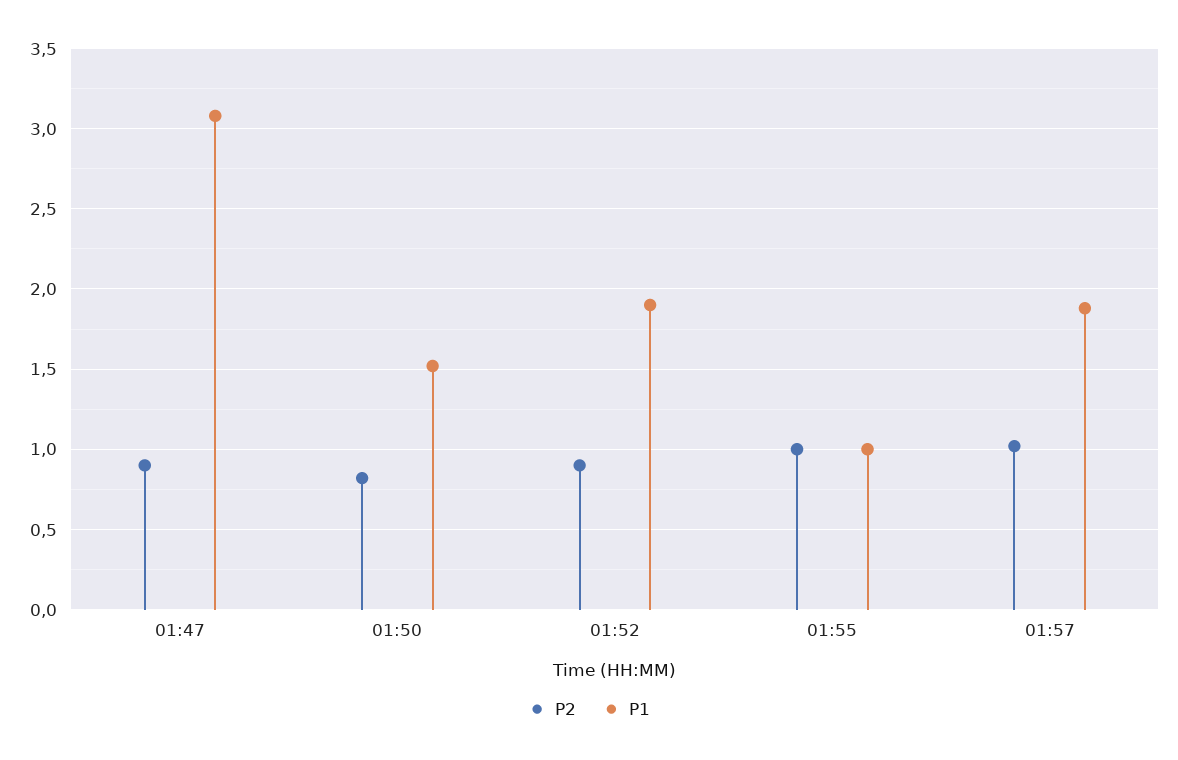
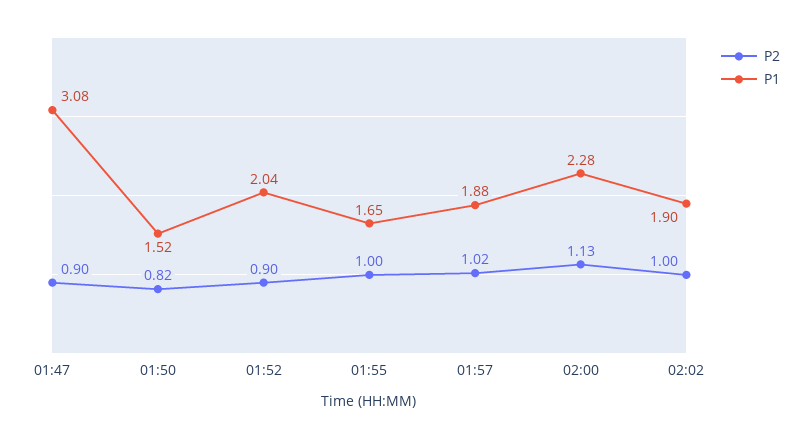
P1, 01:52: 1.9 -> 2.04
P1, 01:55: 1 -> 1.65
P2, 02:00: none -> 1.13
P1, 02:00: none -> 2.28
P2, 02:02: none -> 1
P1, 02:02: none -> 1.9

